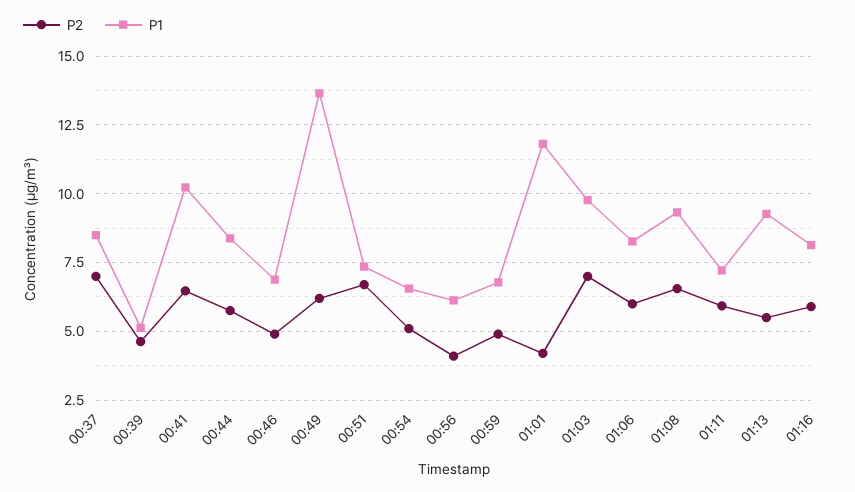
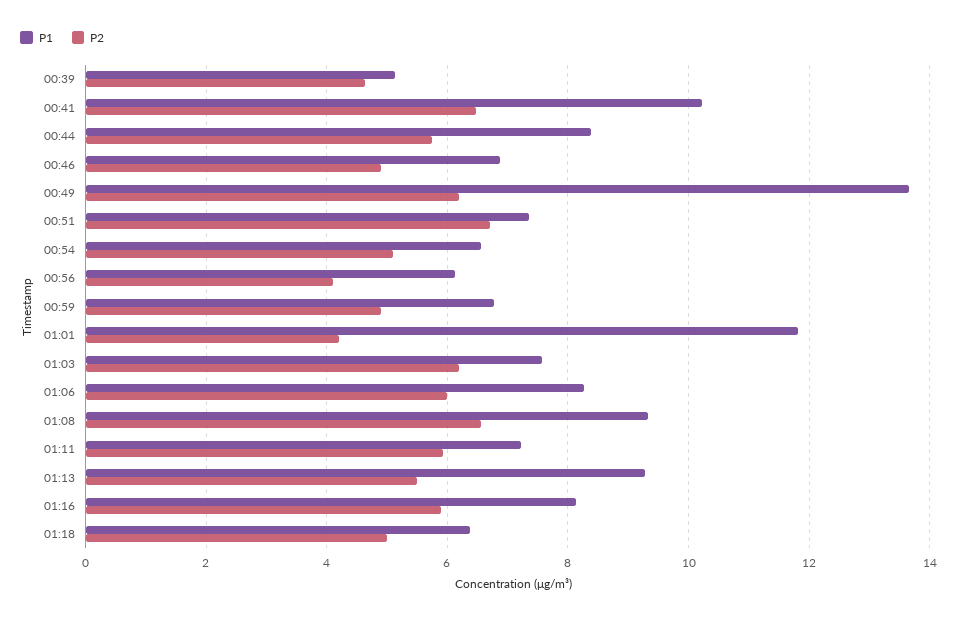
P2, 00:37: 7 -> none
P1, 00:37: 8.5 -> none
P2, 01:03: 7 -> 6.2
P1, 01:03: 9.75 -> 7.6
P1, 01:18: none -> 6.4
P2, 01:18: none -> 5

